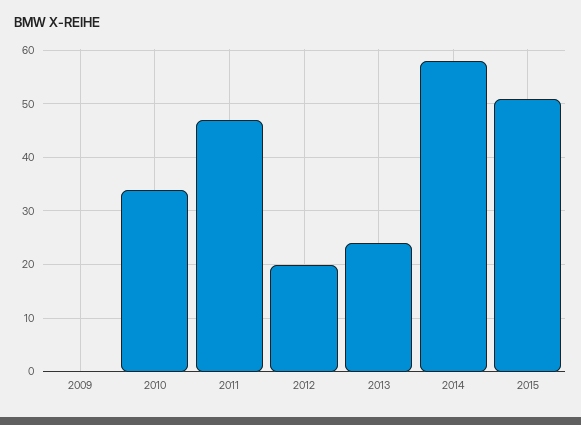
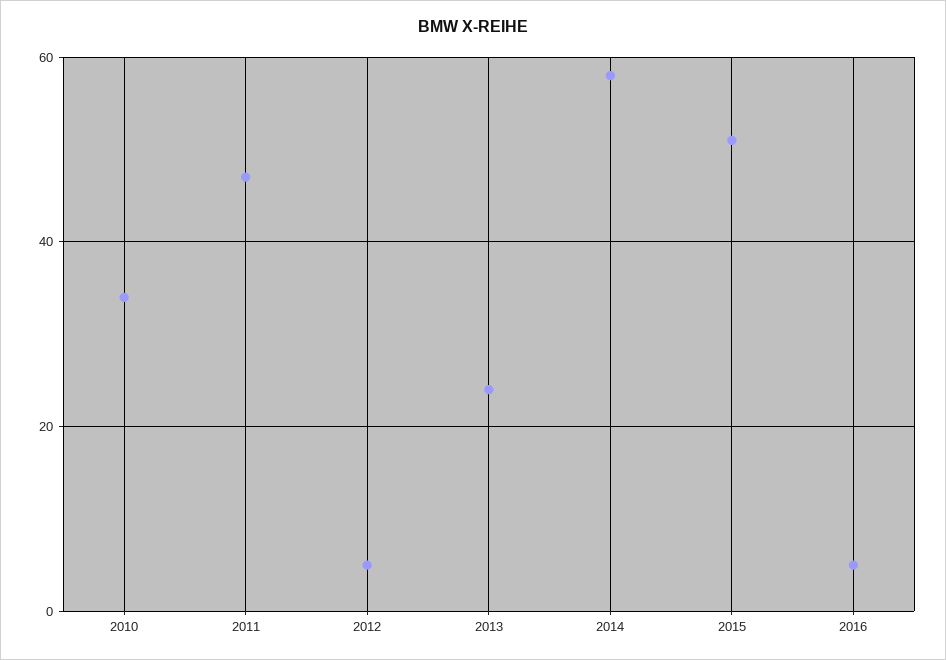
2009: 0 -> none
2012: 20 -> 5
2016: none -> 5

